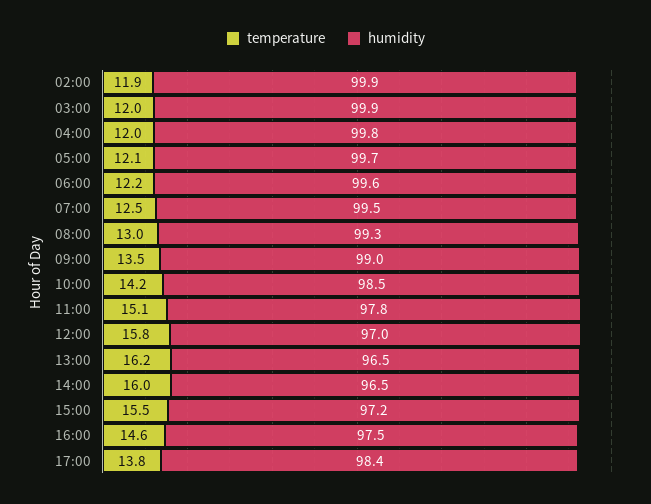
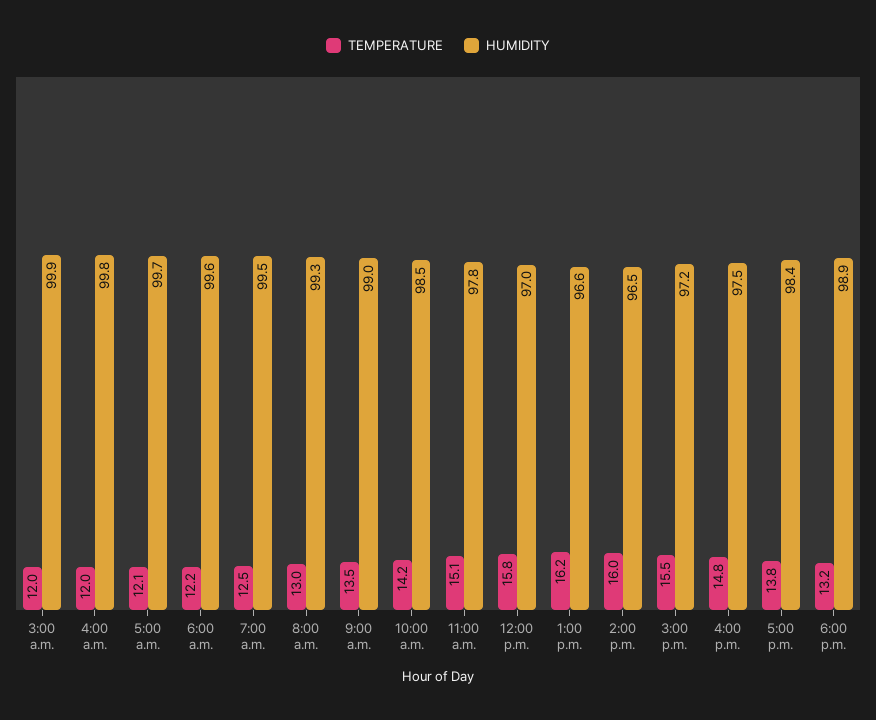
temperature, 02:00: 11.9 -> none
humidity, 02:00: 99.9 -> none
humidity, 13:00: 96.5 -> 96.6
temperature, 16:00: 14.6 -> 14.8
temperature, 6:00 p.m.: none -> 13.2
humidity, 6:00 p.m.: none -> 98.9

